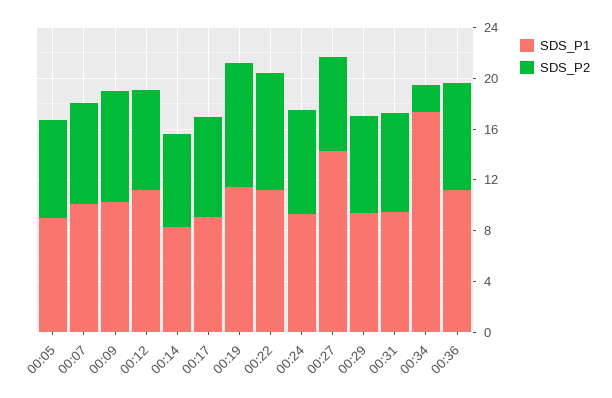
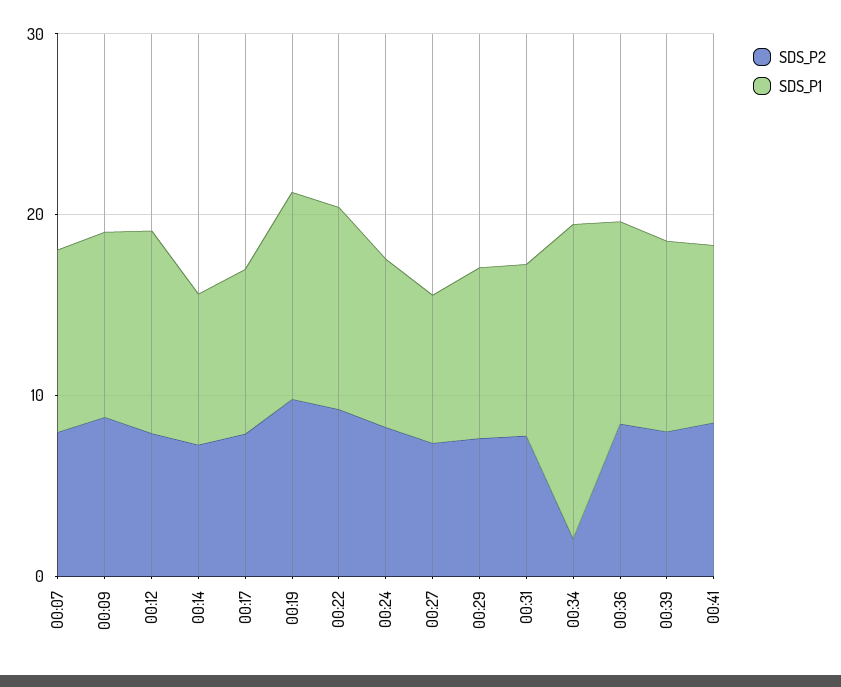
SDS_P1, 00:05: 9 -> none
SDS_P2, 00:05: 8 -> none
SDS_P1, 00:27: 14 -> 8
SDS_P2, 00:39: none -> 8
SDS_P1, 00:39: none -> 10
SDS_P2, 00:41: none -> 8
SDS_P1, 00:41: none -> 10

